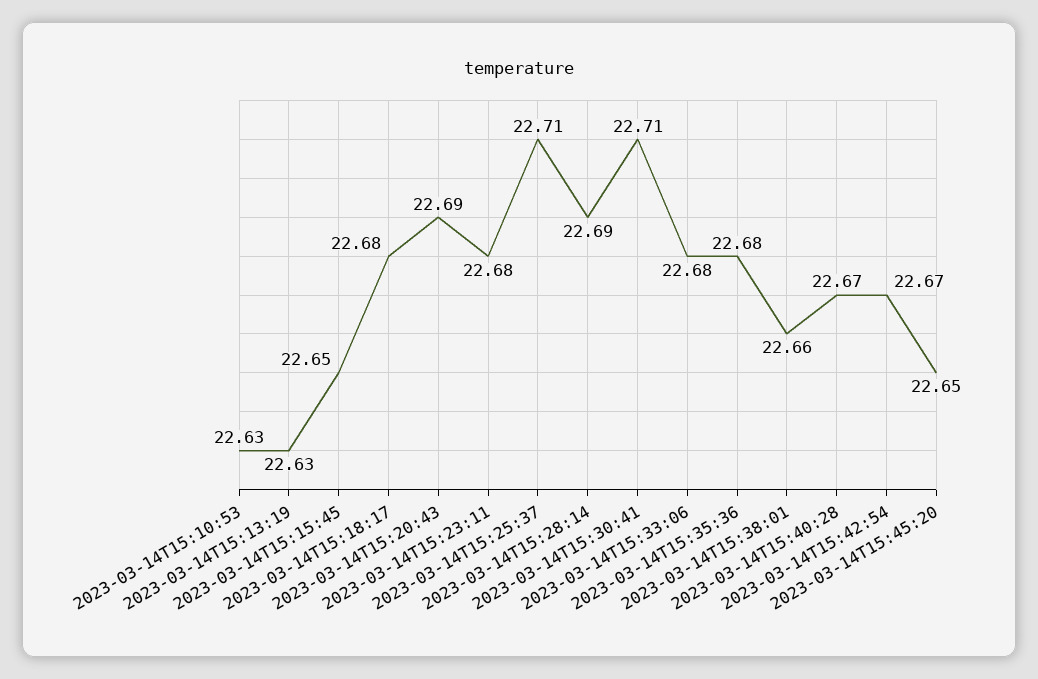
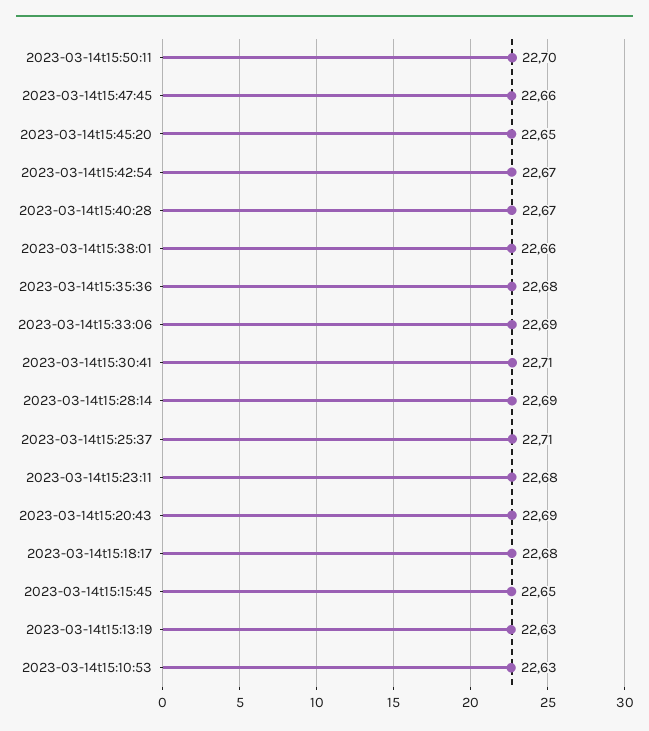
2023-03-14T15:33:06: 22.68 -> 22.69
2023-03-14t15:50:11: none -> 22.7
2023-03-14t15:47:45: none -> 22.66

